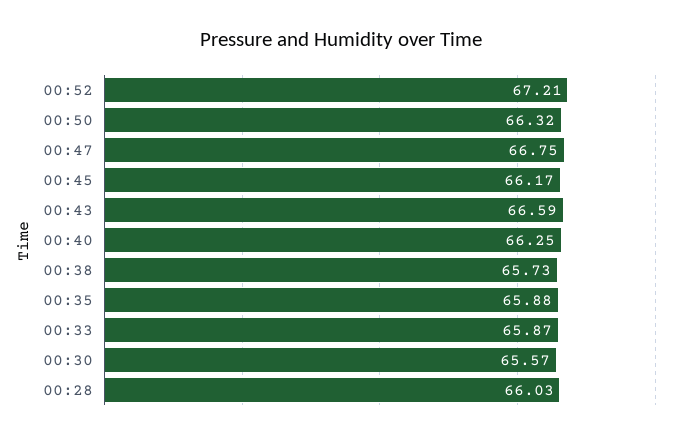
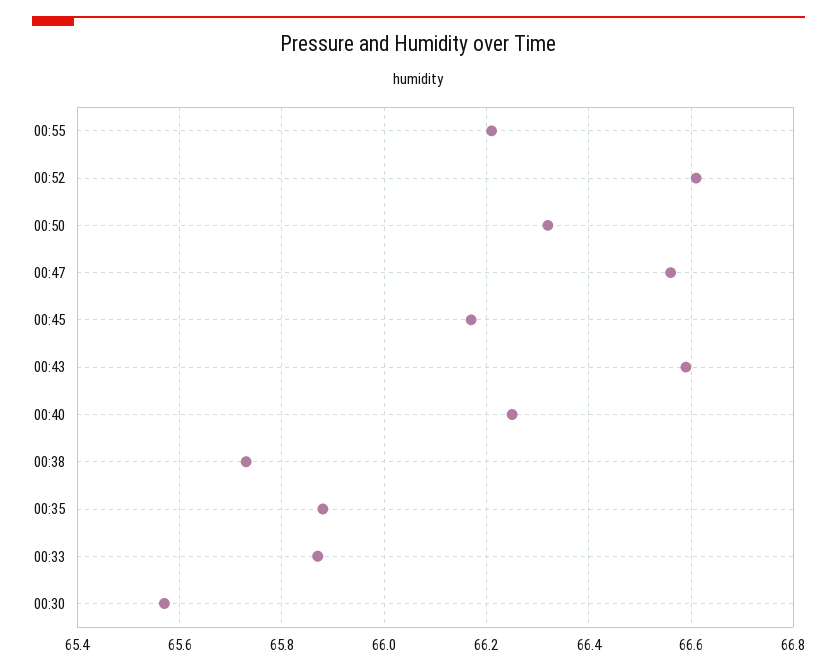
00:52: 67.21 -> 66.6
00:47: 66.75 -> 66.55
00:28: 66.03 -> none
00:55: none -> 66.2

